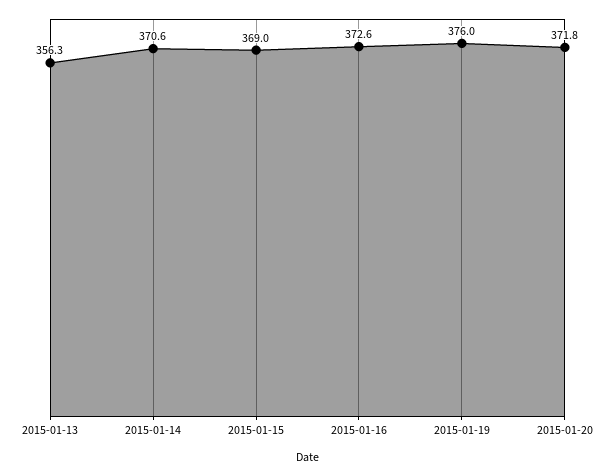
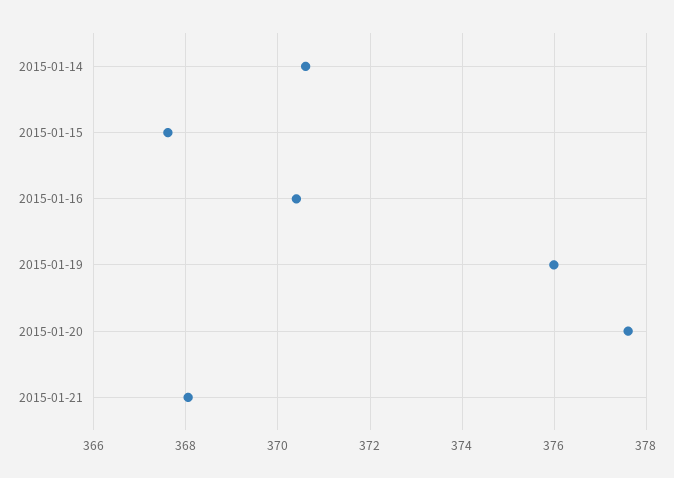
2015-01-13: 356.3 -> none
2015-01-15: 369 -> 367.6
2015-01-16: 372.6 -> 370.4
2015-01-20: 371.8 -> 377.6
2015-01-21: none -> 368

